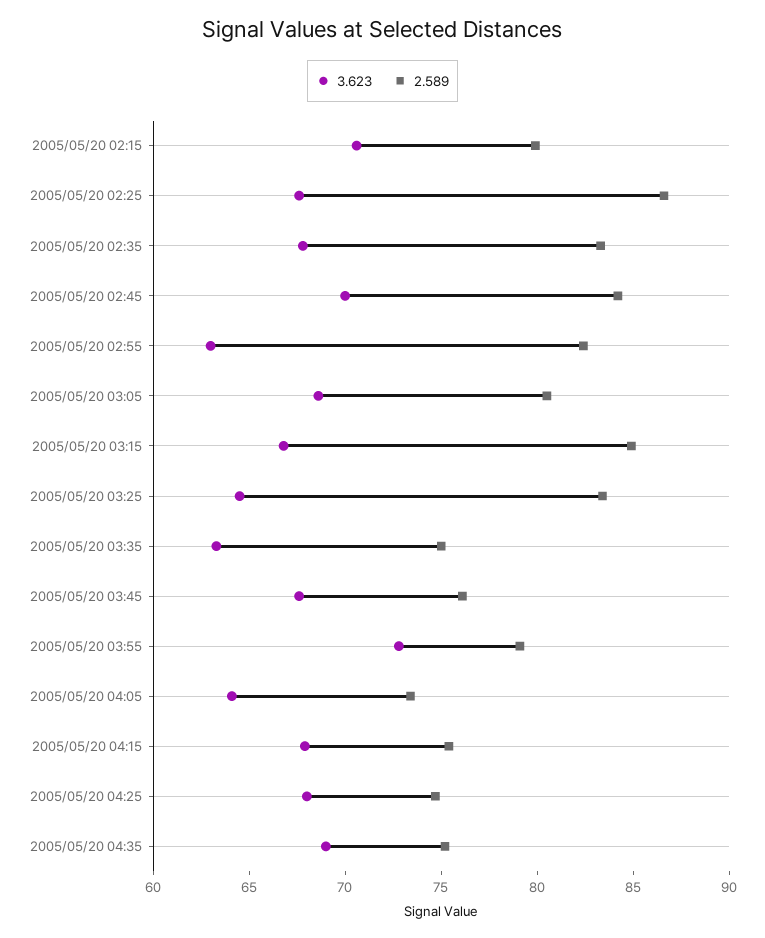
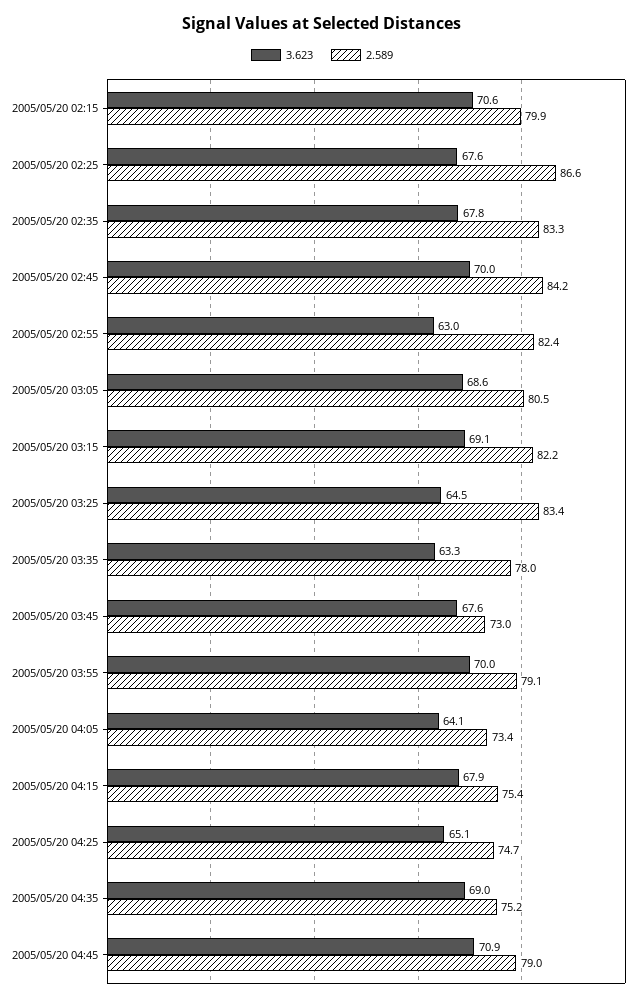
3.623, 2005/05/20 03:15: 67 -> 69.1
2.589, 2005/05/20 03:15: 85 -> 82.2
2.589, 2005/05/20 03:35: 75 -> 78
2.589, 2005/05/20 03:45: 76 -> 73
3.623, 2005/05/20 03:55: 73 -> 70
3.623, 2005/05/20 04:25: 68 -> 65.1
3.623, 2005/05/20 04:45: none -> 70.9
2.589, 2005/05/20 04:45: none -> 79

